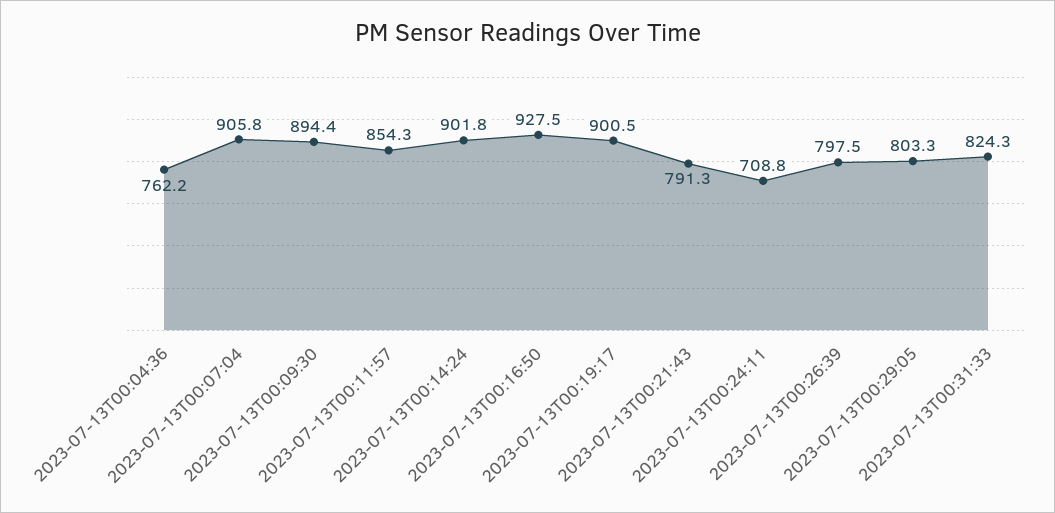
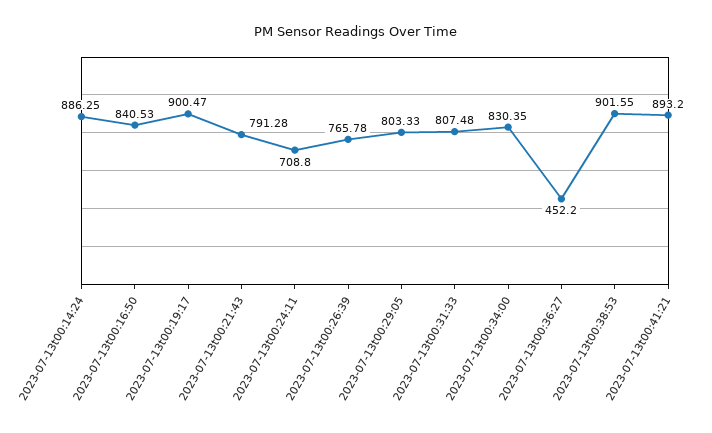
2023-07-13T00:04:36: 762.2 -> none
2023-07-13T00:07:04: 905.8 -> none
2023-07-13T00:09:30: 894.4 -> none
2023-07-13T00:11:57: 854.3 -> none
2023-07-13T00:14:24: 901.8 -> 886.25
2023-07-13T00:16:50: 927.5 -> 840.53
2023-07-13T00:26:39: 797.5 -> 765.78
2023-07-13T00:31:33: 824.3 -> 807.48
2023-07-13t00:34:00: none -> 830.35
2023-07-13t00:36:27: none -> 452.2
2023-07-13t00:38:53: none -> 901.55
2023-07-13t00:41:21: none -> 893.2

